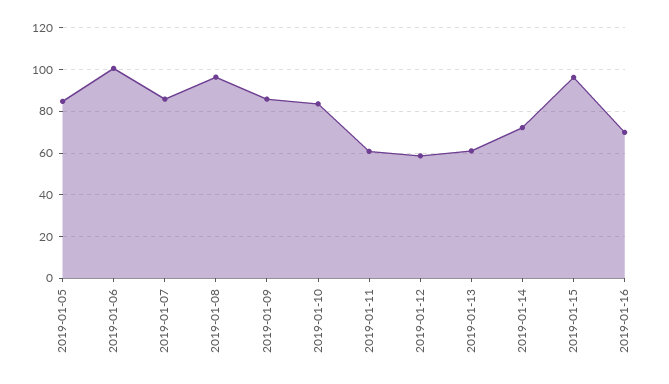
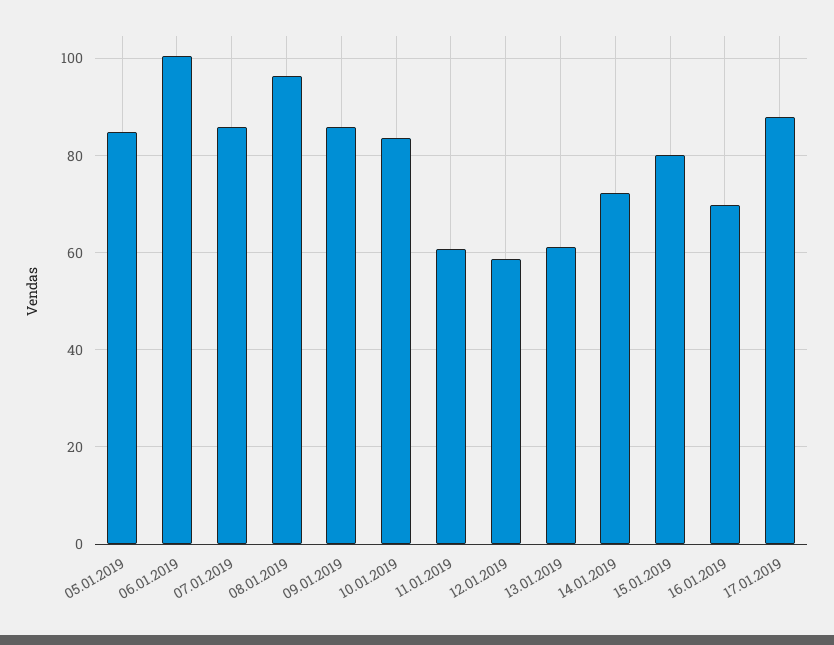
2019-01-15: 95 -> 80
17.01.2019: none -> 88

